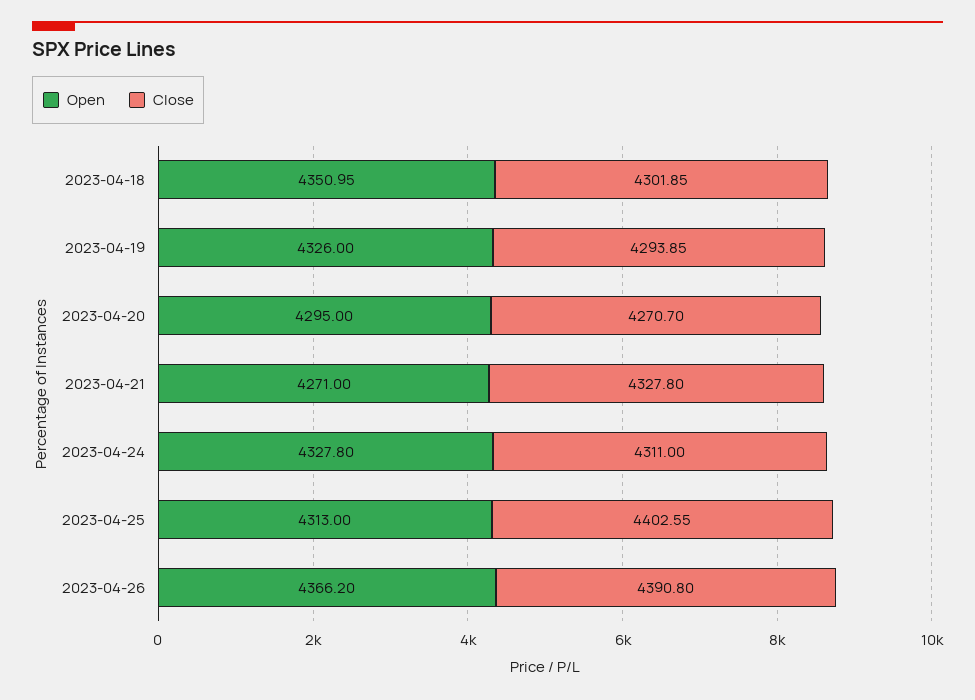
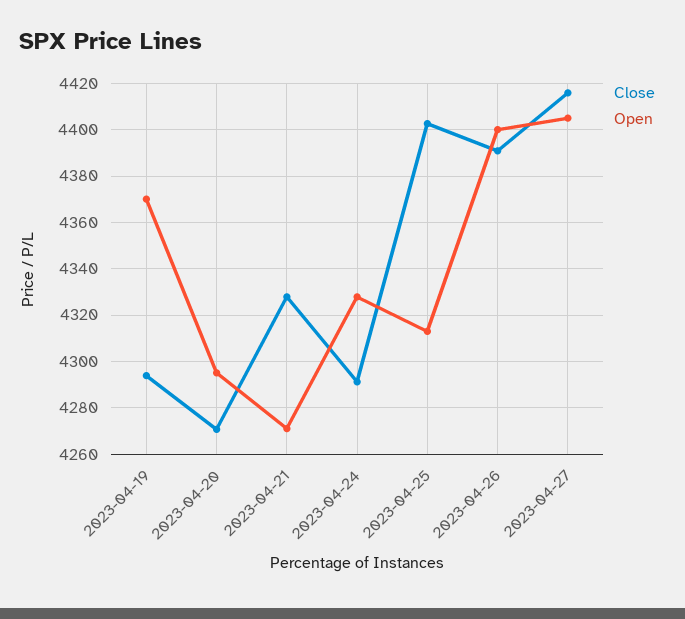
Open, 2023-04-18: 4350.95 -> none
Close, 2023-04-18: 4301.85 -> none
Open, 2023-04-19: 4326 -> 4370
Close, 2023-04-24: 4311 -> 4290
Open, 2023-04-26: 4366.2 -> 4400
Close, 2023-04-27: none -> 4415
Open, 2023-04-27: none -> 4405

